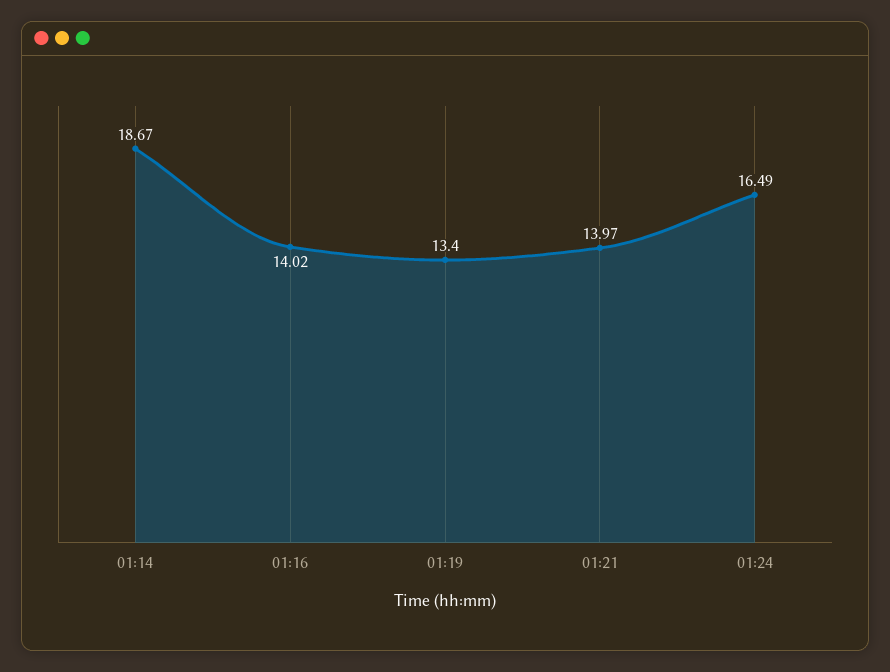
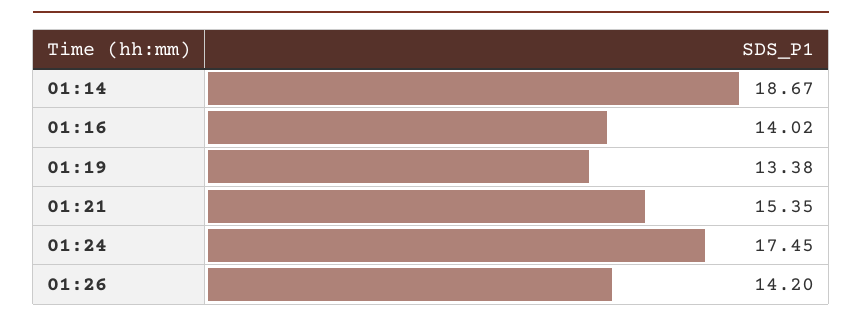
01:19: 13.4 -> 13.38
01:21: 13.97 -> 15.35
01:24: 16.49 -> 17.45
01:26: none -> 14.2

